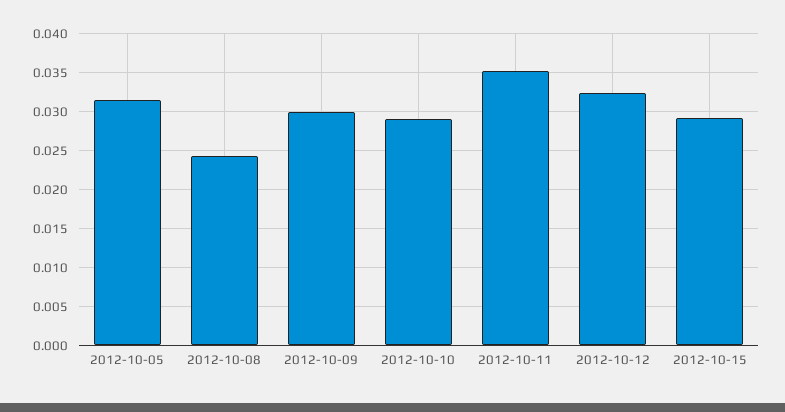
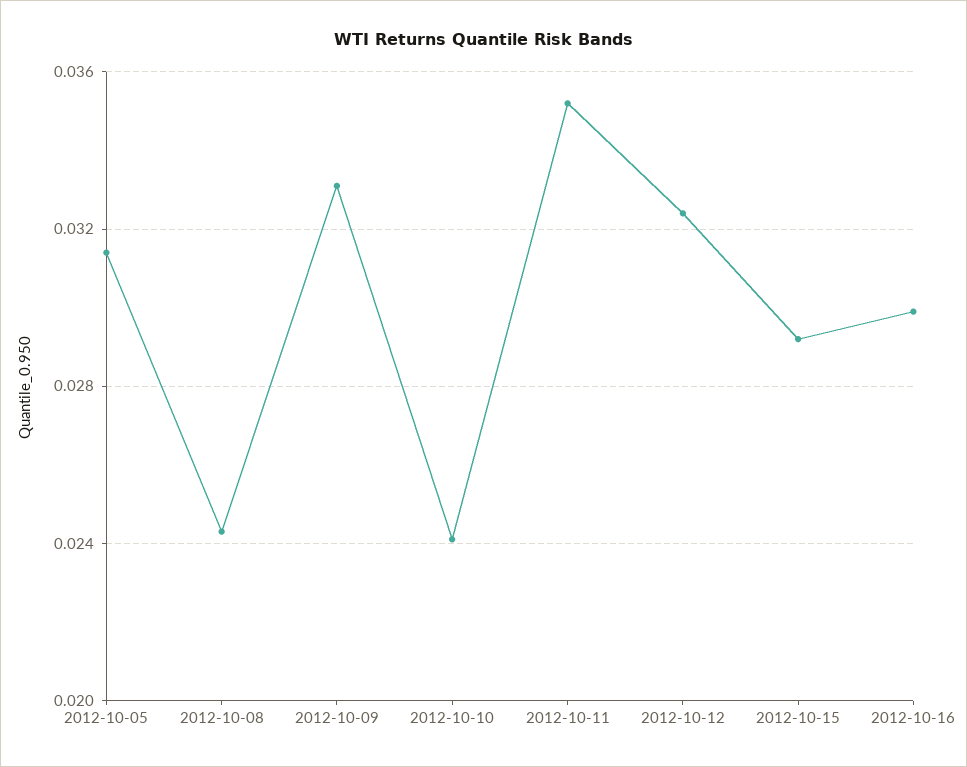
2012-10-09: 0.03 -> 0.033
2012-10-10: 0.029 -> 0.024
2012-10-16: none -> 0.03

